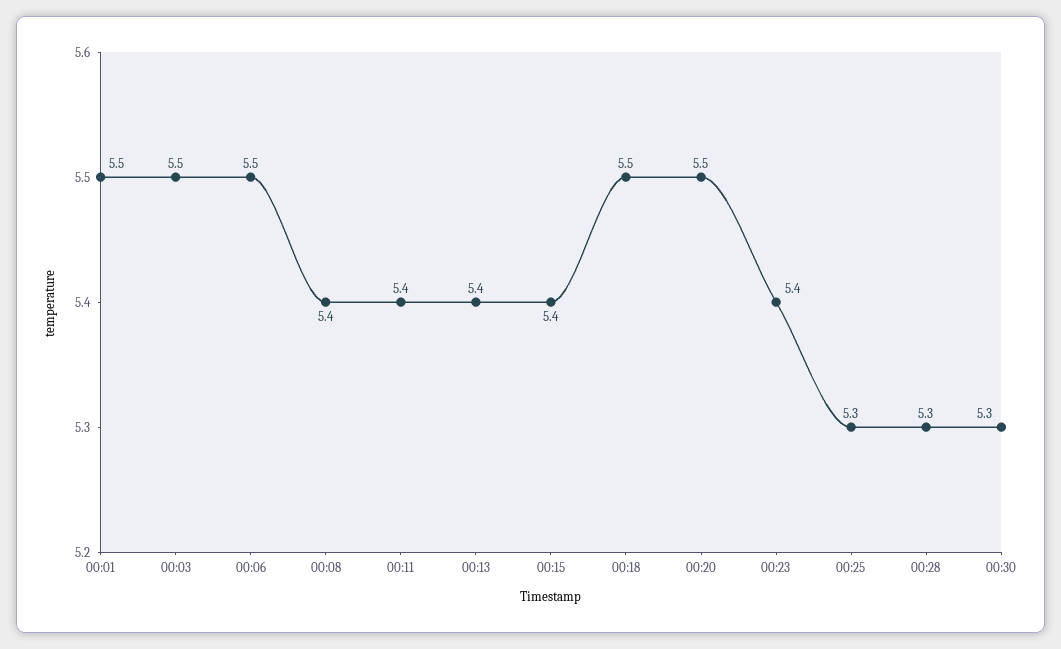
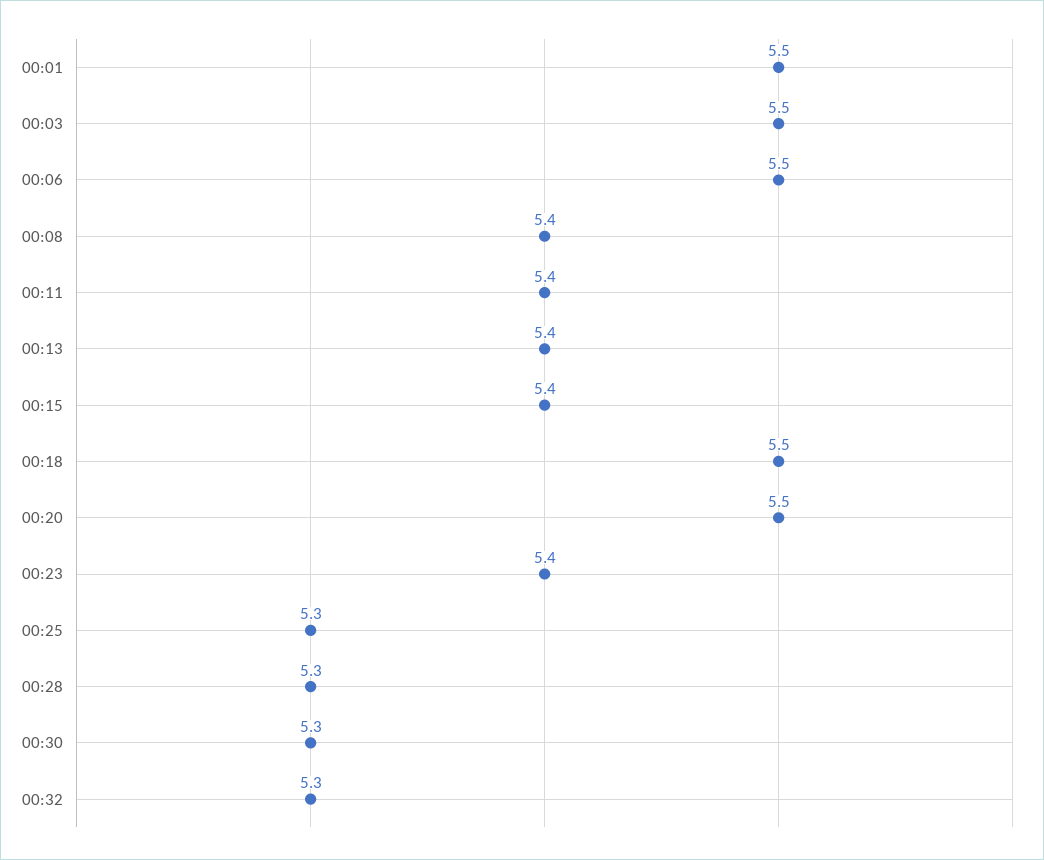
00:32: none -> 5.3

